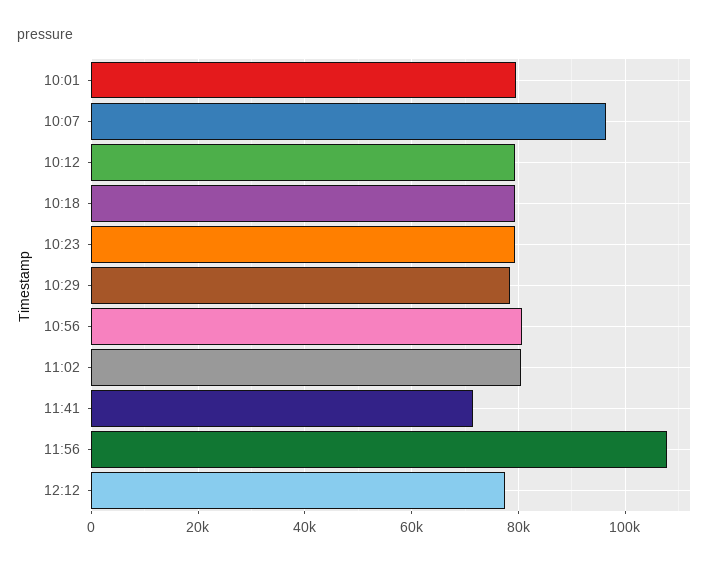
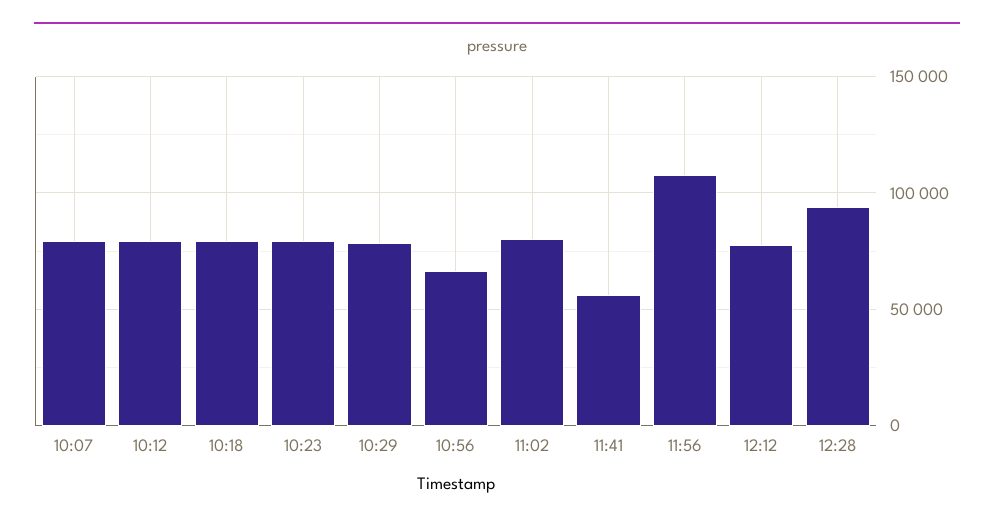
10:01: 80000 -> none
10:07: 96000 -> 80000
10:56: 80000 -> 65000
11:41: 72000 -> 55000
12:28: none -> 95000

